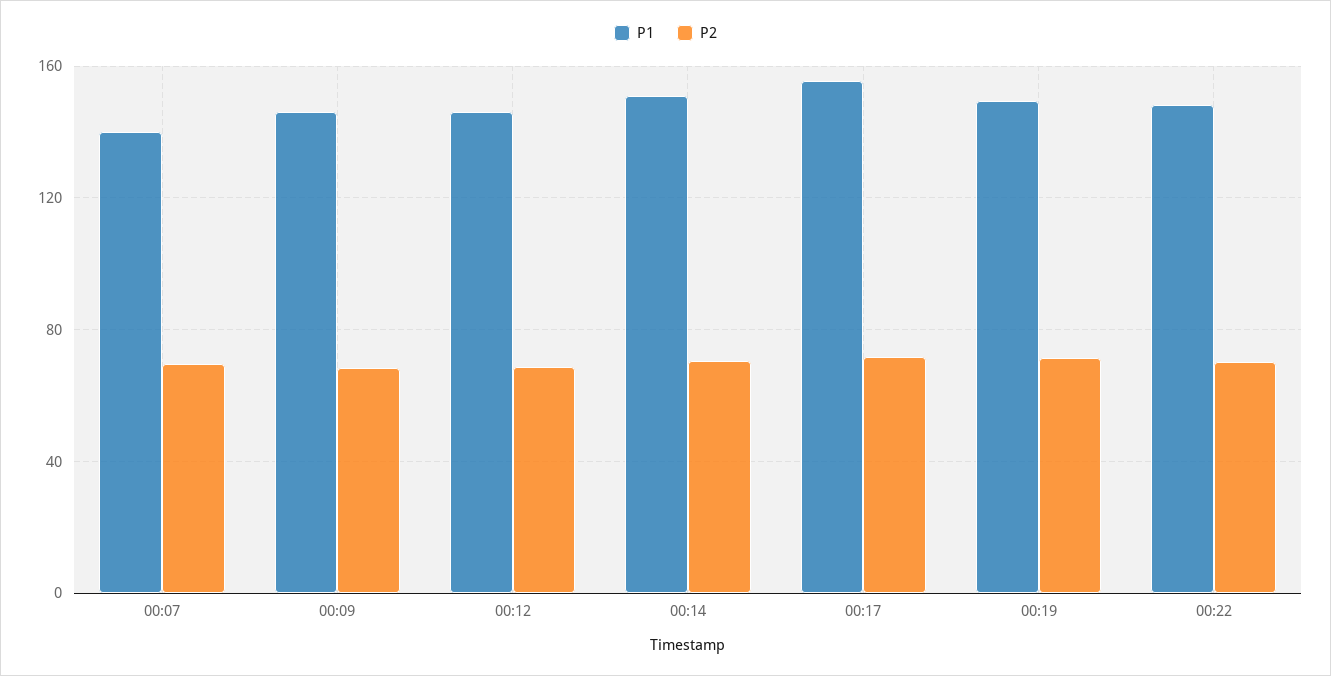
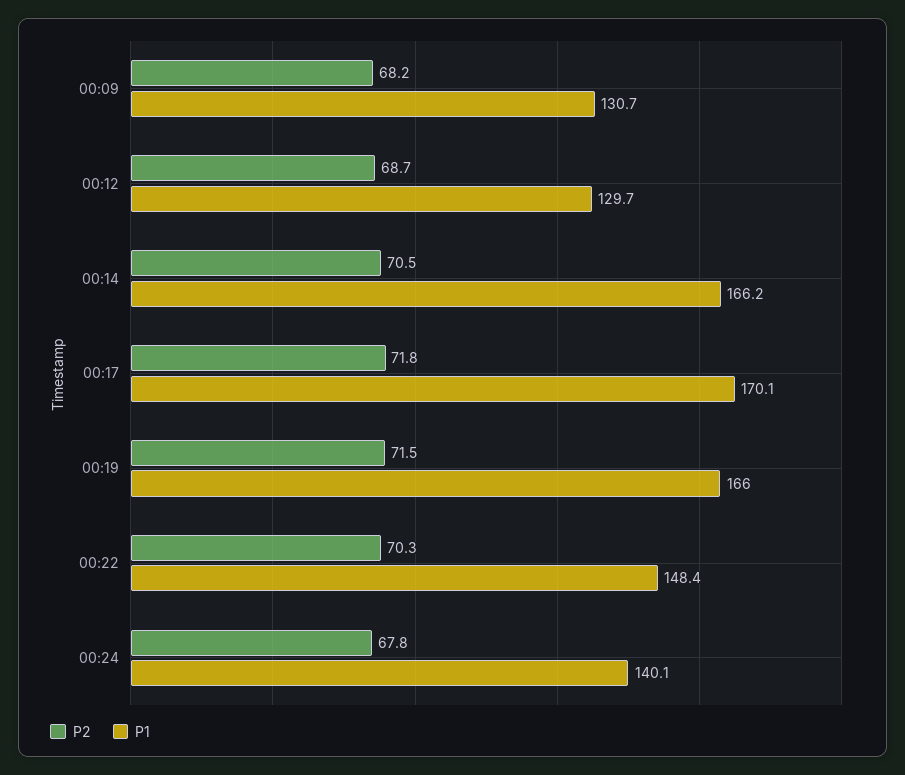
P1, 00:07: 140 -> none
P2, 00:07: 70 -> none
P1, 00:09: 145 -> 130.7
P1, 00:12: 145 -> 129.7
P1, 00:14: 150 -> 166.2
P1, 00:17: 155 -> 170.1
P1, 00:19: 150 -> 166
P2, 00:24: none -> 67.8
P1, 00:24: none -> 140.1

